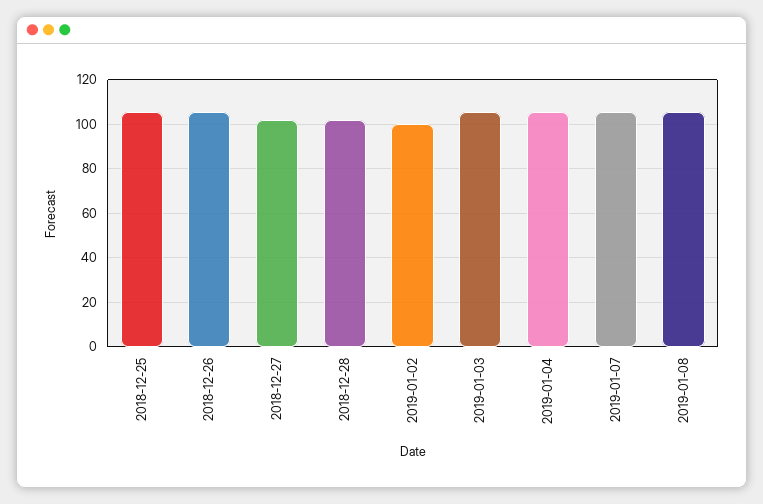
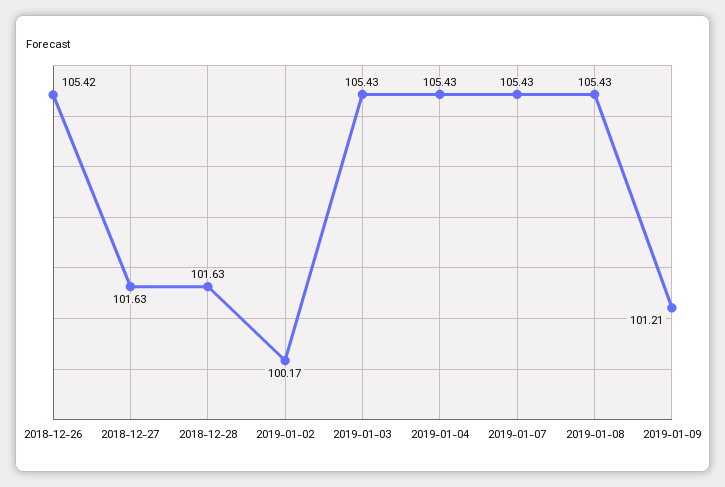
2018-12-25: 105 -> none
2019-01-09: none -> 101.21

